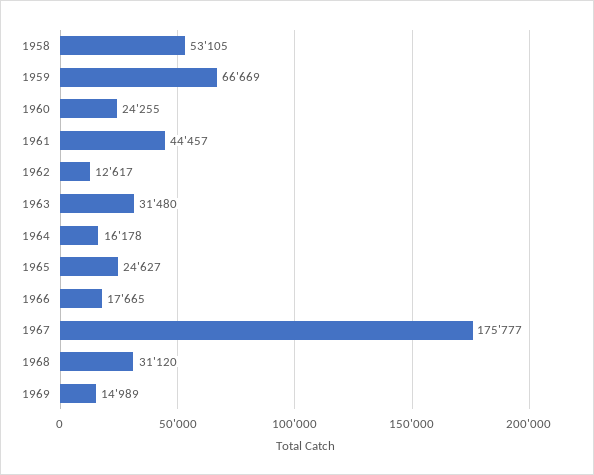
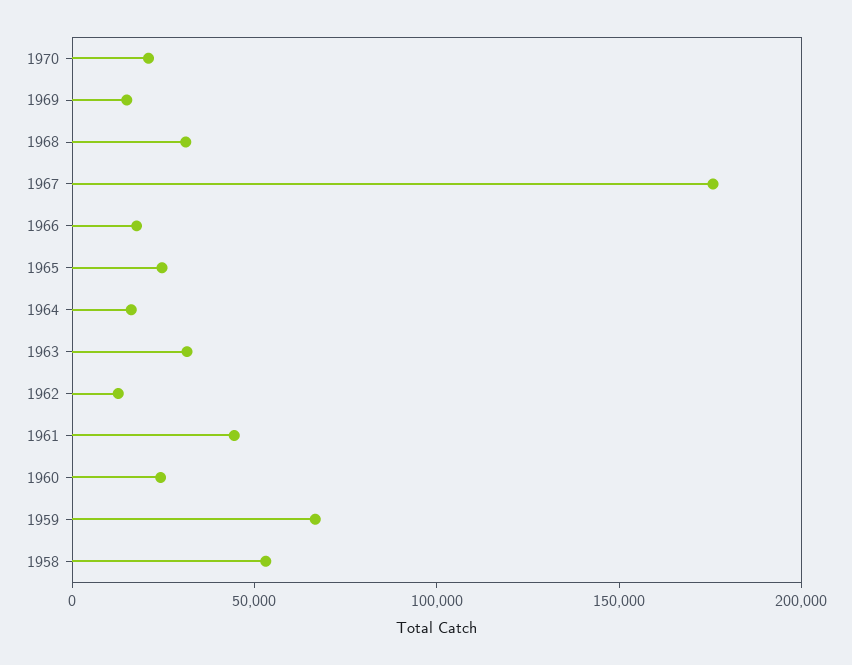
1970: none -> 20000

